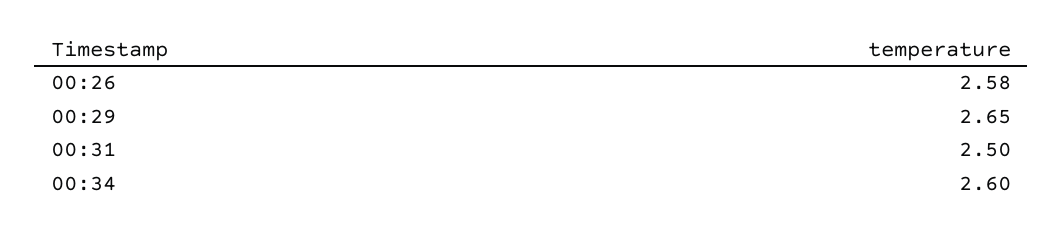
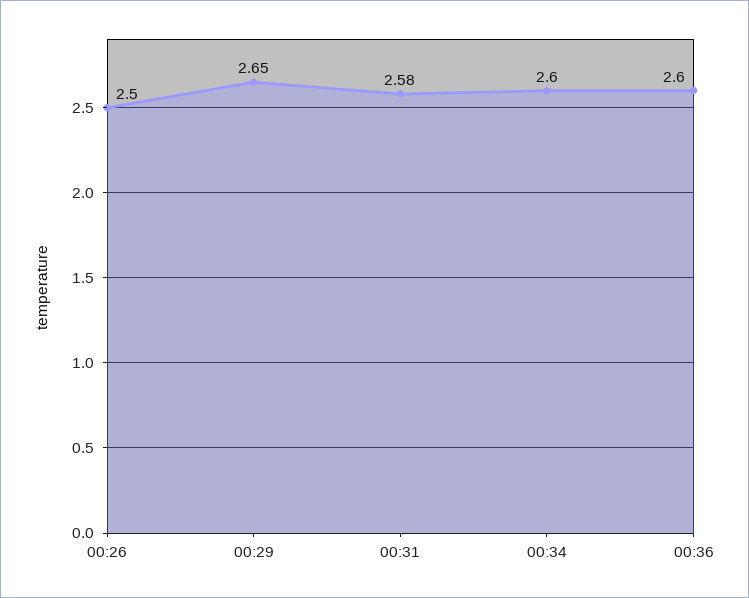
00:26: 2.58 -> 2.5
00:31: 2.5 -> 2.58
00:36: none -> 2.6

